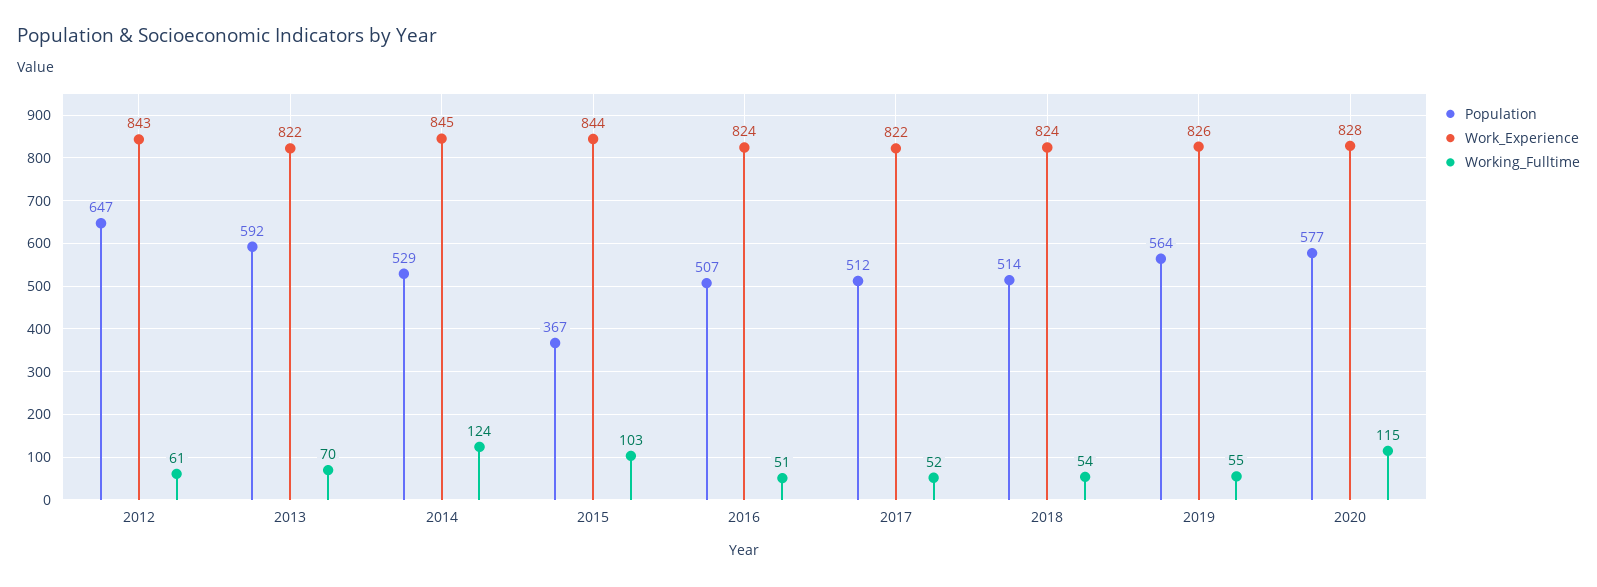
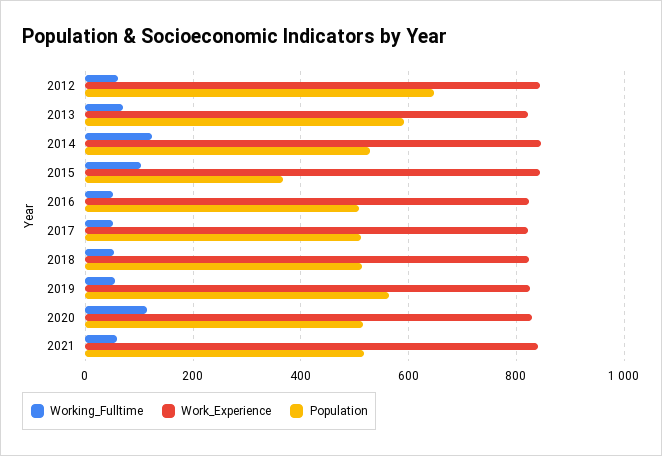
Population, 2020: 577 -> 520
Working_Fulltime, 2021: none -> 60
Work_Experience, 2021: none -> 840
Population, 2021: none -> 520

